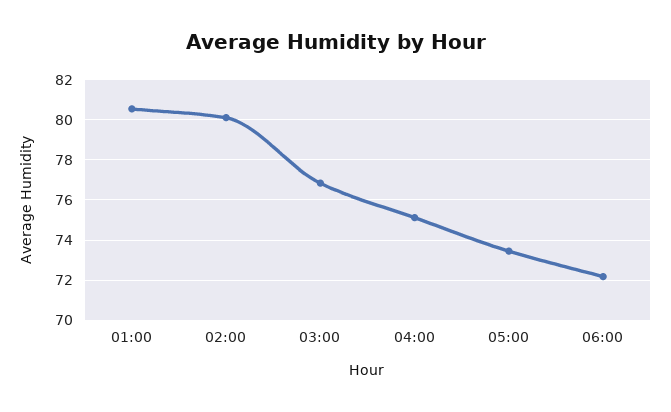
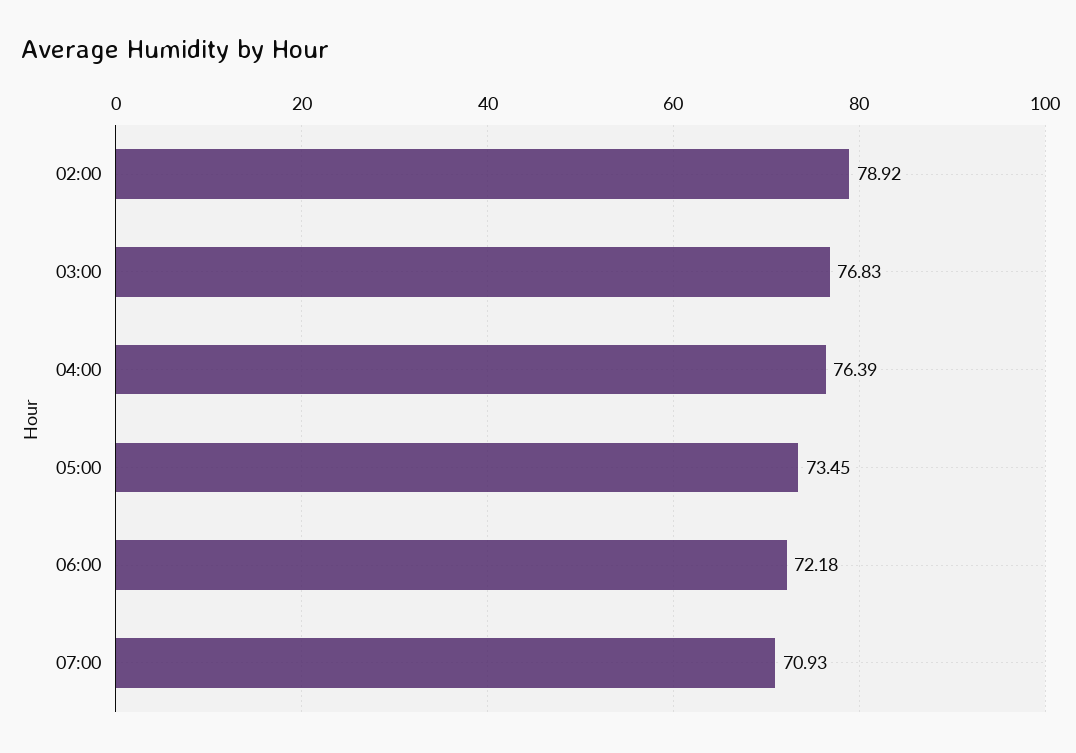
01:00: 80.5 -> none
02:00: 80 -> 78.92
04:00: 75 -> 76.39
07:00: none -> 70.93

